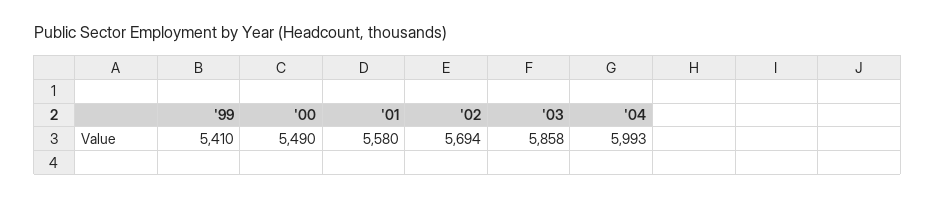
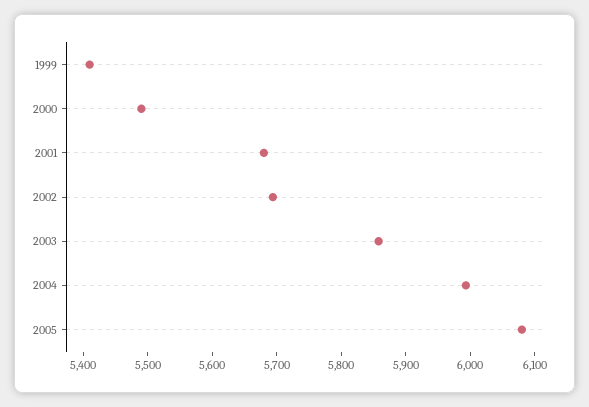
'01: 5580 -> 5680
2005: none -> 6080

